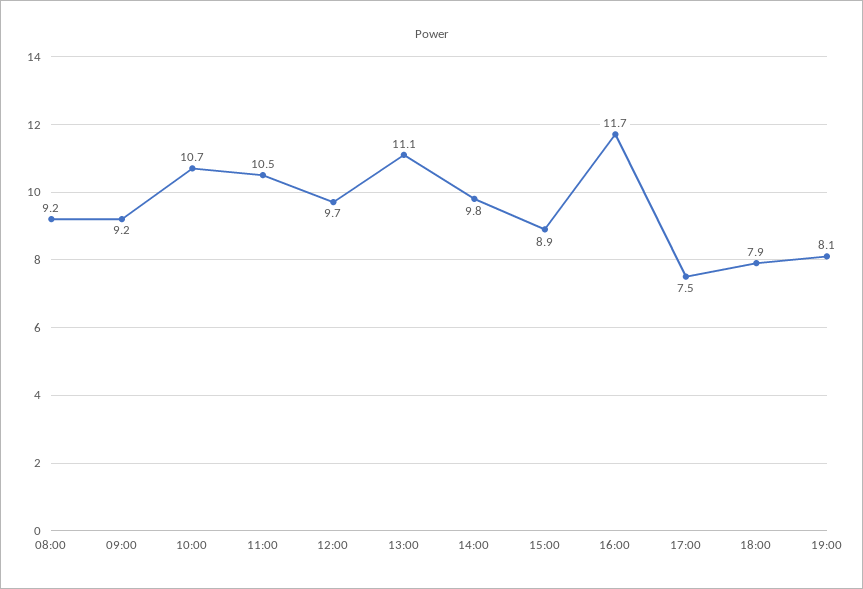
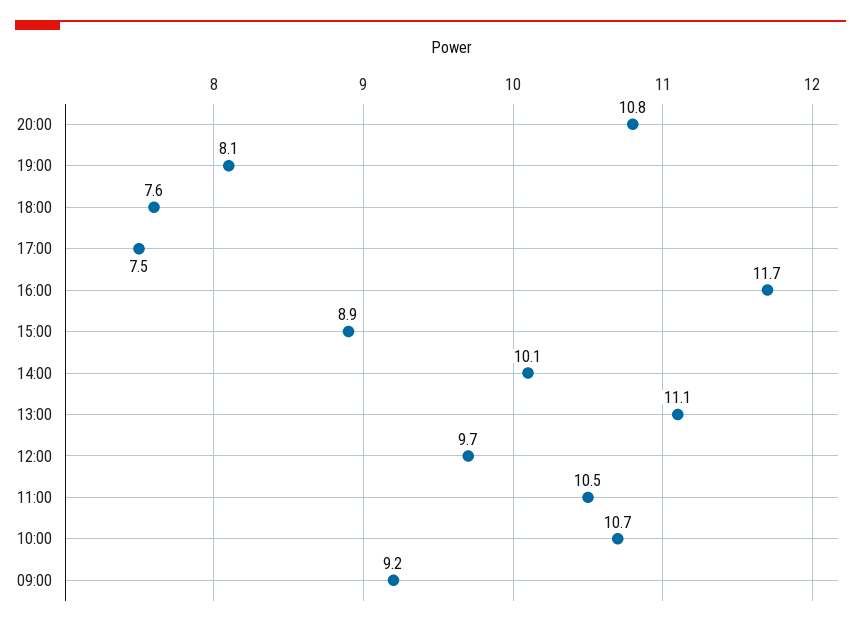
08:00: 9.2 -> none
14:00: 9.8 -> 10.1
18:00: 7.9 -> 7.6
20:00: none -> 10.8

